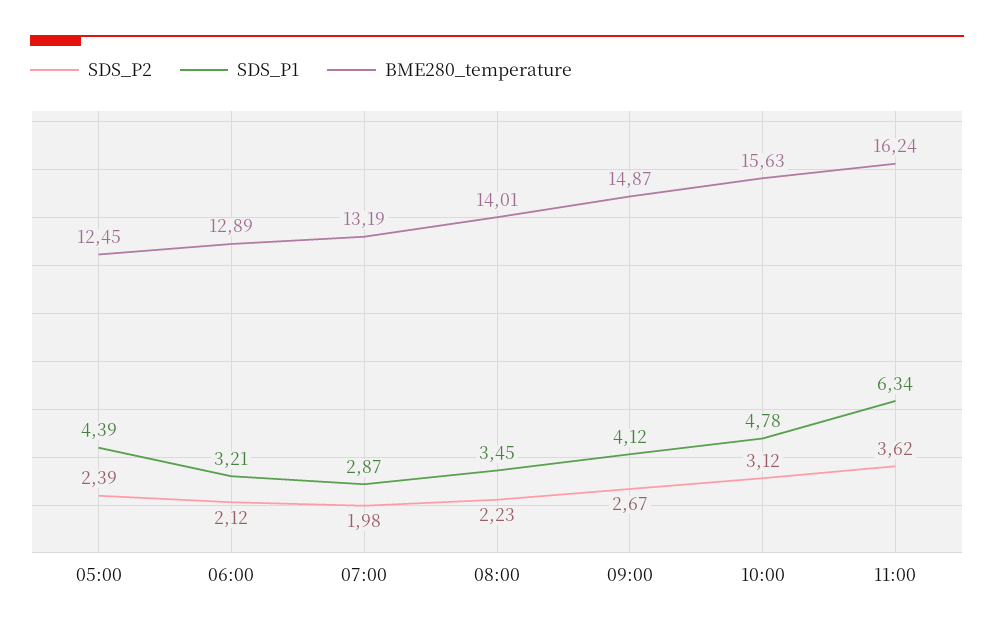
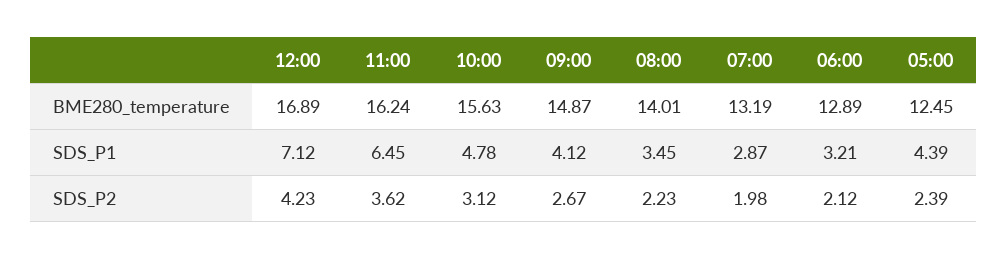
SDS_P1, 11:00: 6.34 -> 6.45
BME280_temperature, 12:00: none -> 16.89
SDS_P1, 12:00: none -> 7.12
SDS_P2, 12:00: none -> 4.23

